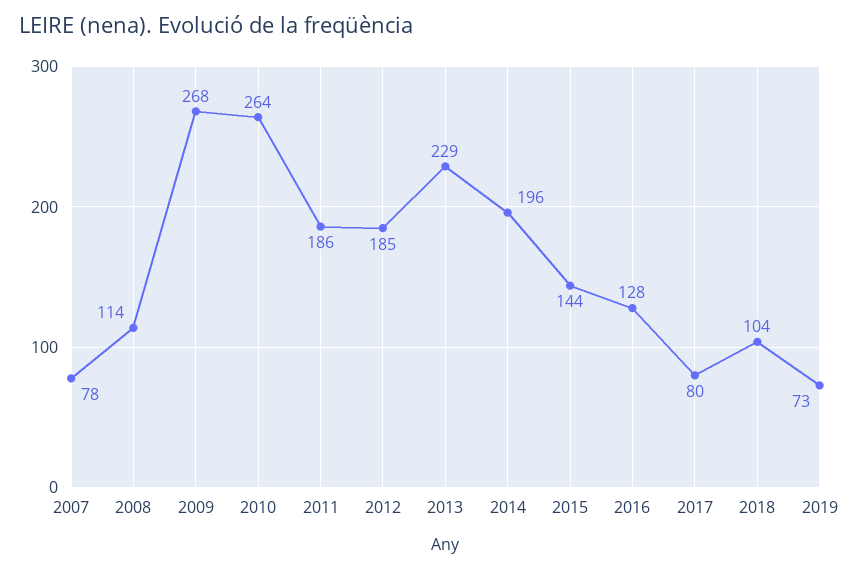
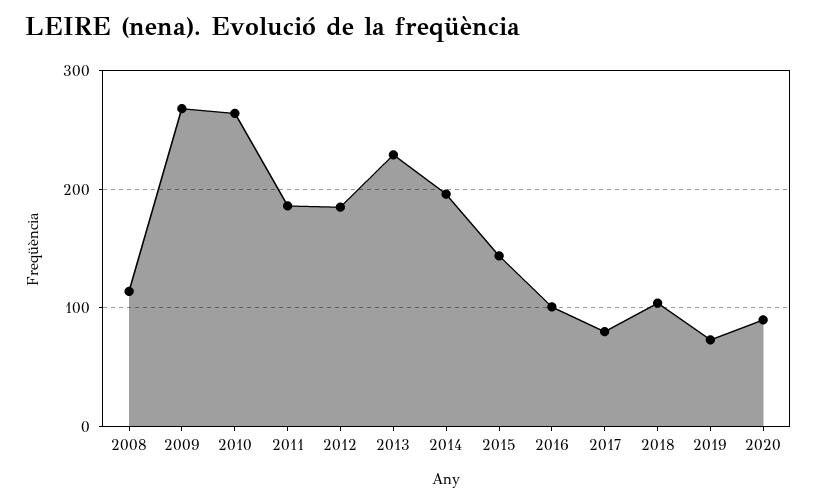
2007: 78 -> none
2016: 128 -> 100
2020: none -> 90

